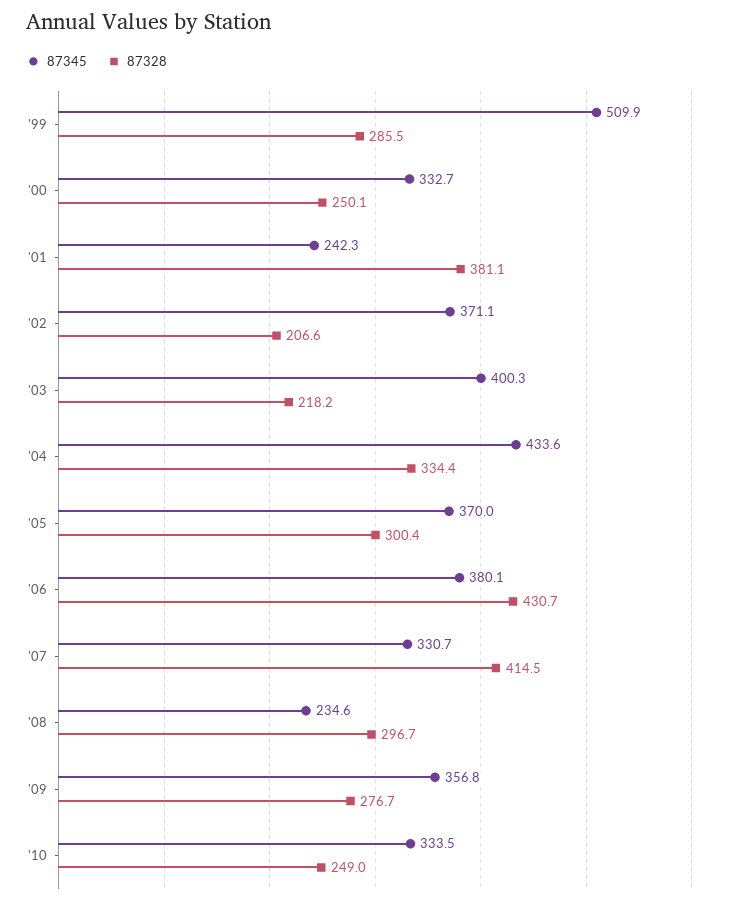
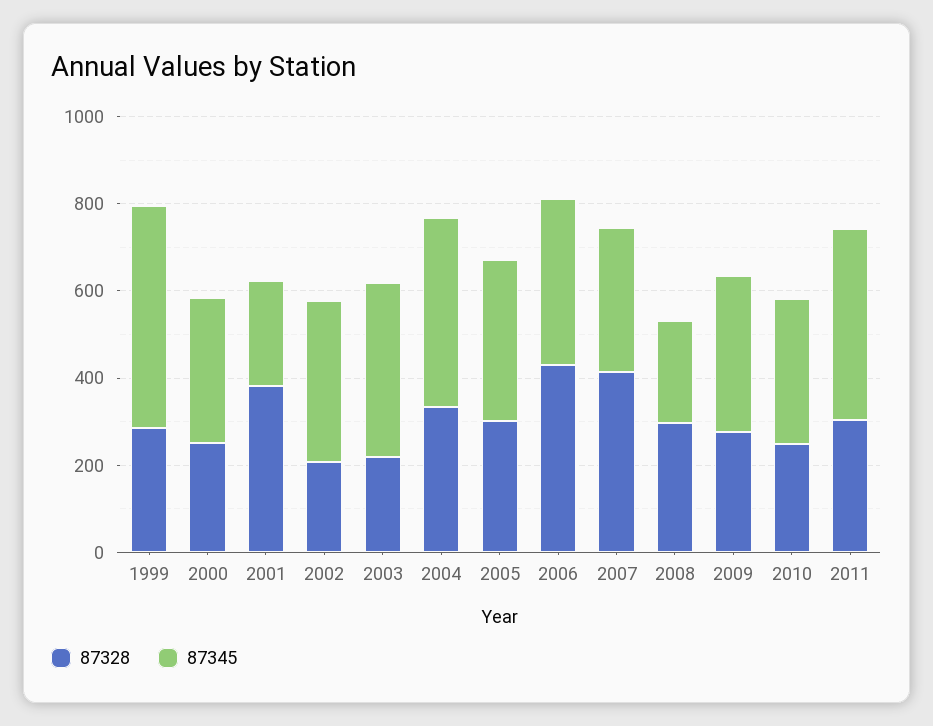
87328, 2011: none -> 300
87345, 2011: none -> 450

